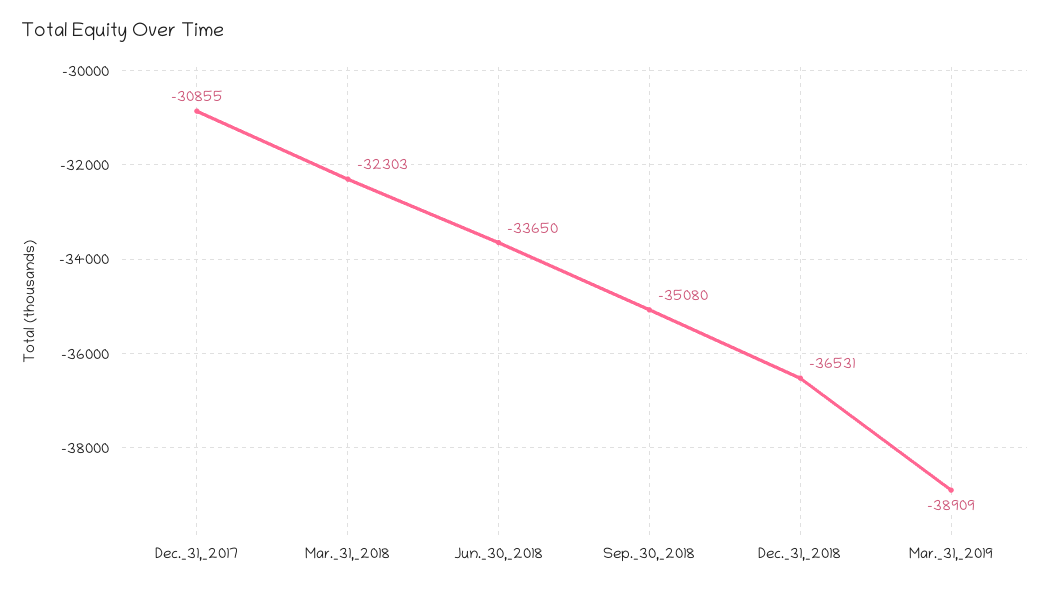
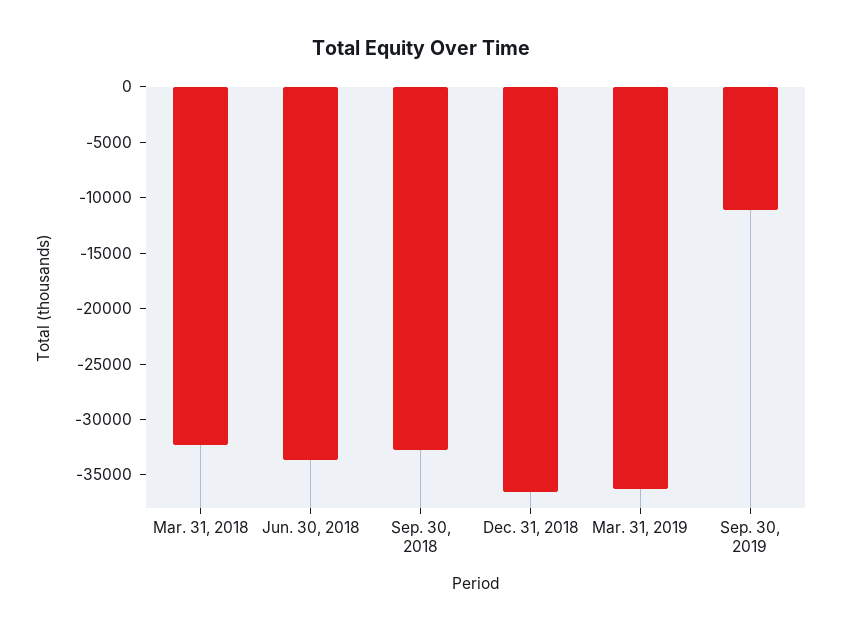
Dec._31,_2017: -30855 -> none
Sep._30,_2018: -35080 -> -33000
Mar._31,_2019: -38909 -> -36000
Sep. 30, 2019: none -> -11000

